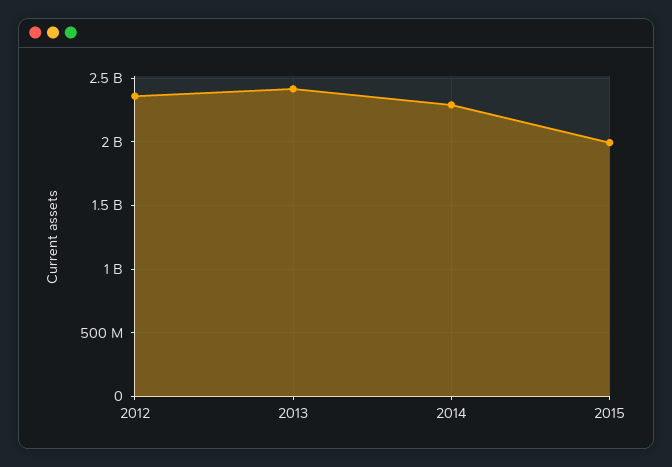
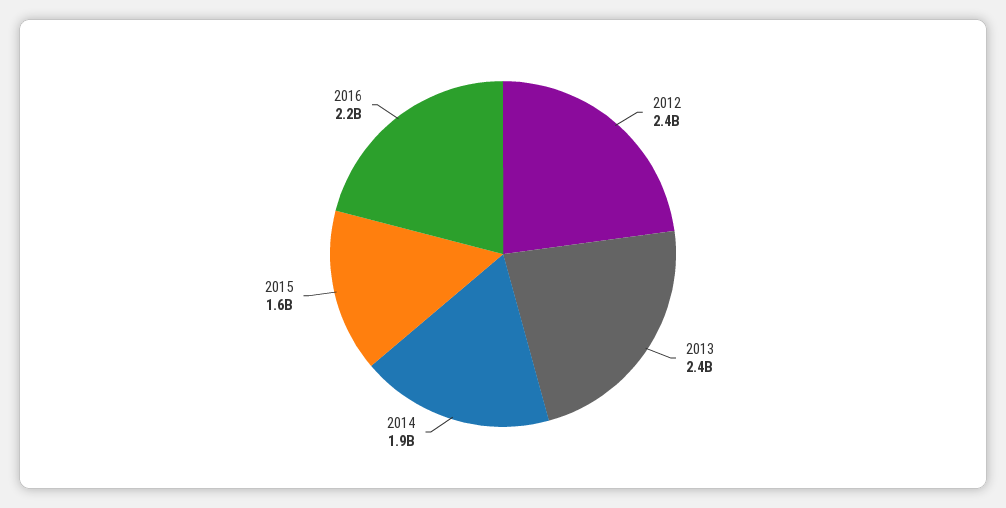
2014: 2300000000 -> 1900000000
2015: 2000000000 -> 1600000000
2016: none -> 2200000000

